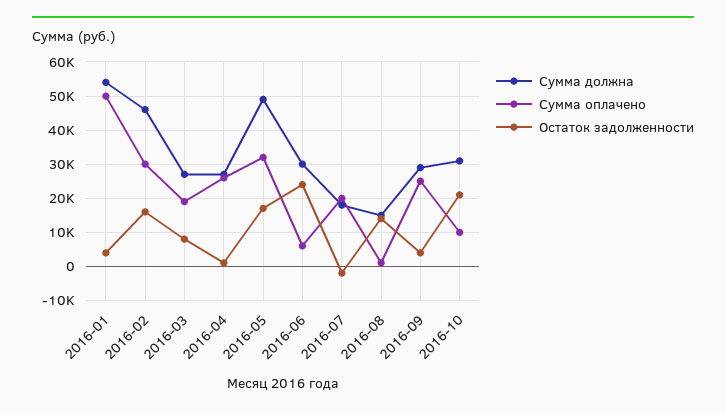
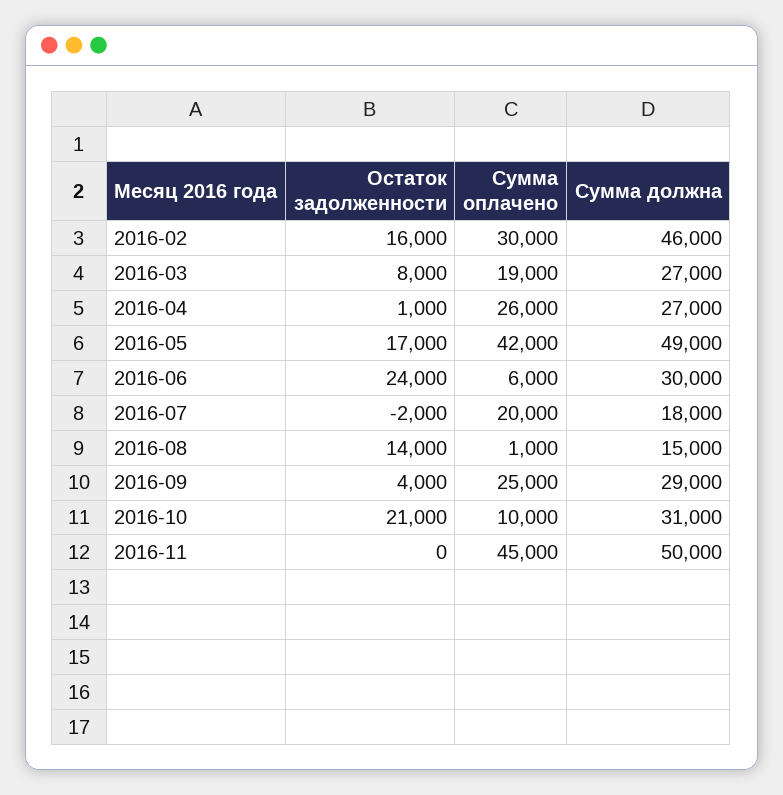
Сумма должна, 2016-01: 54000 -> none
Сумма оплачено, 2016-01: 50000 -> none
Остаток задолженности, 2016-01: 4000 -> none
Сумма оплачено, 2016-05: 32000 -> 42000
Остаток задолженности, 2016-11: none -> 0
Сумма оплачено, 2016-11: none -> 45000
Сумма должна, 2016-11: none -> 50000

